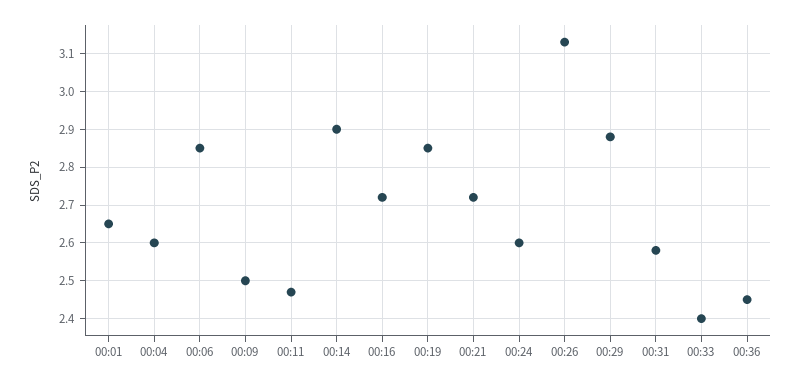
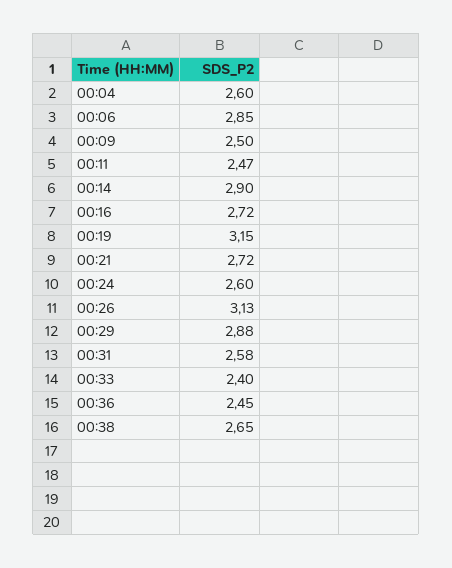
00:01: 2.65 -> none
00:19: 2.85 -> 3.15
00:38: none -> 2.65

